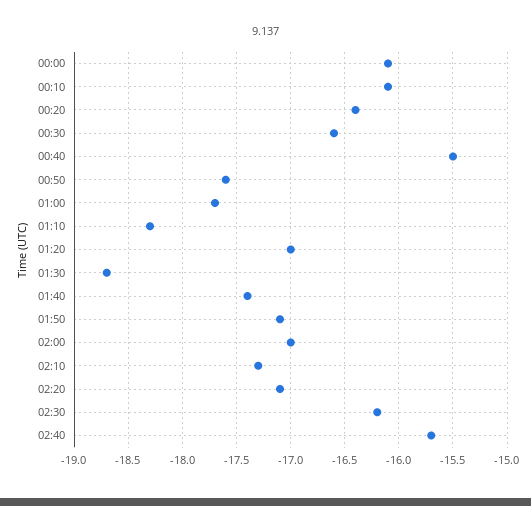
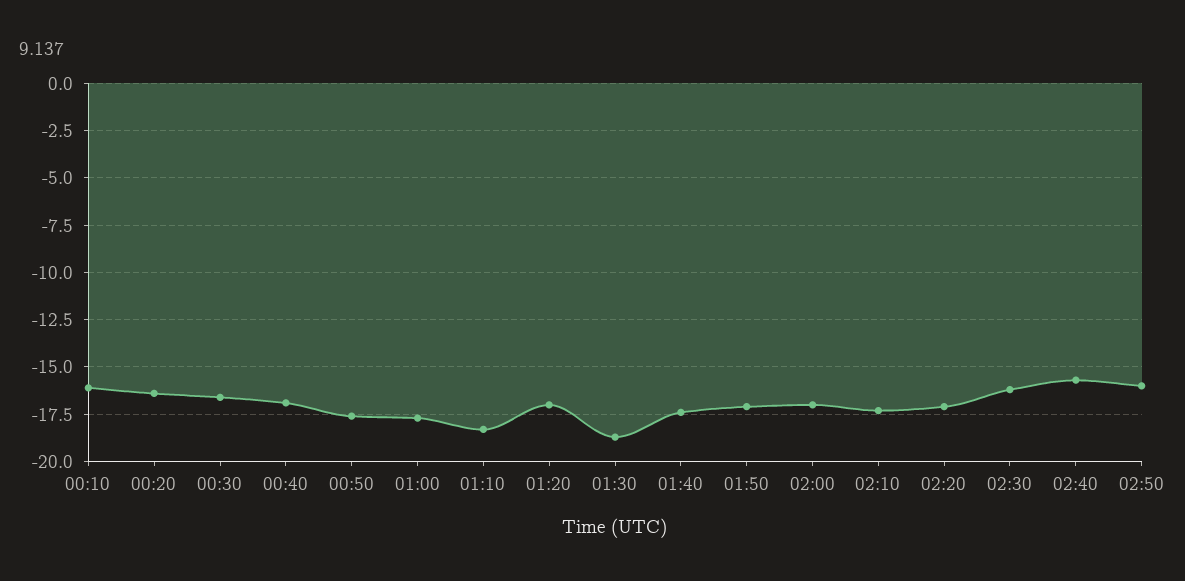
00:00: -16.1 -> none
00:40: -15.5 -> -17
02:50: none -> -16

